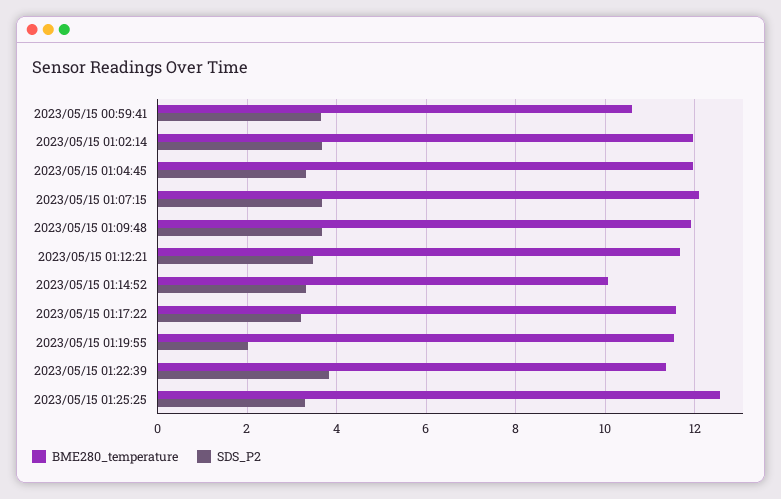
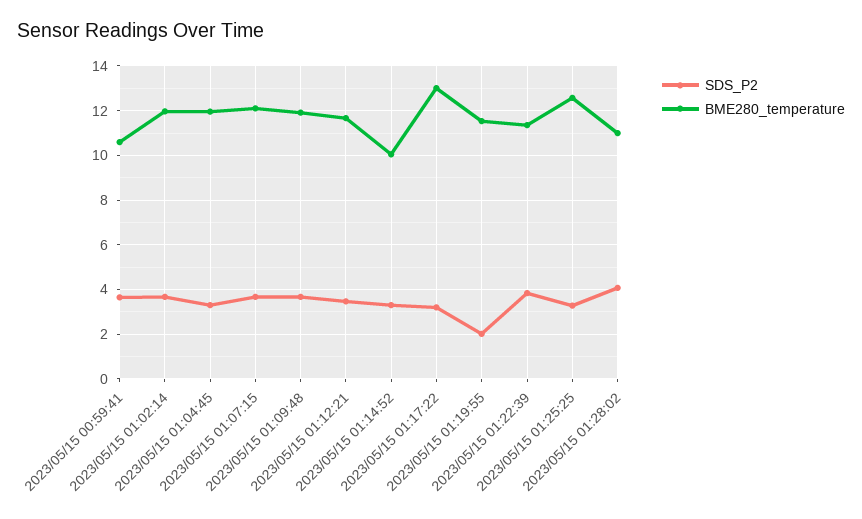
BME280_temperature, 2023/05/15 01:17:22: 11.6 -> 13
SDS_P2, 2023/05/15 01:28:02: none -> 4
BME280_temperature, 2023/05/15 01:28:02: none -> 11

